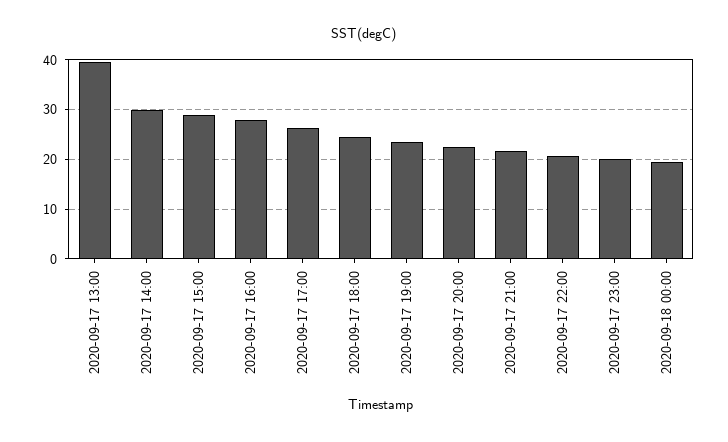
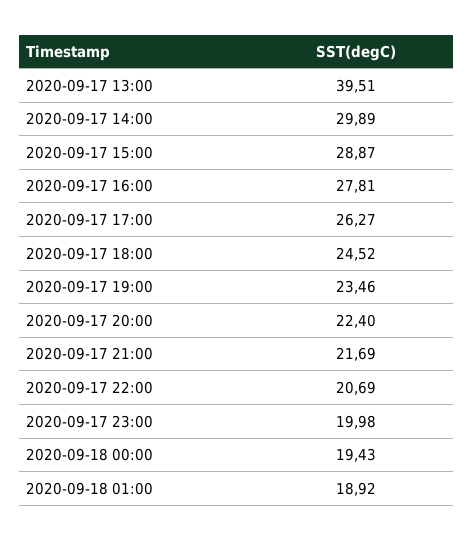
2020-09-18 01:00: none -> 18.92

